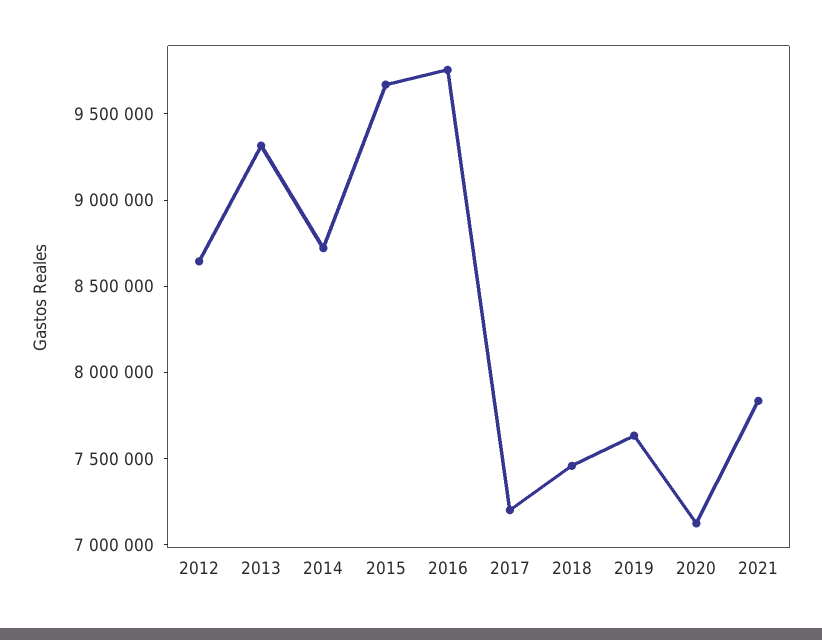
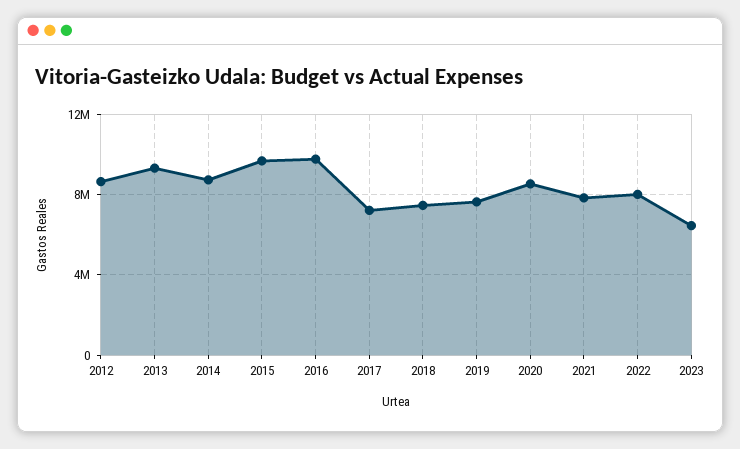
2020: 7100000 -> 8500000
2022: none -> 8000000
2023: none -> 6500000

